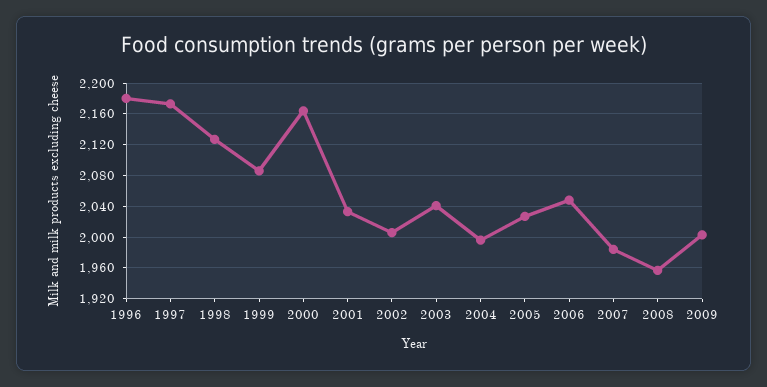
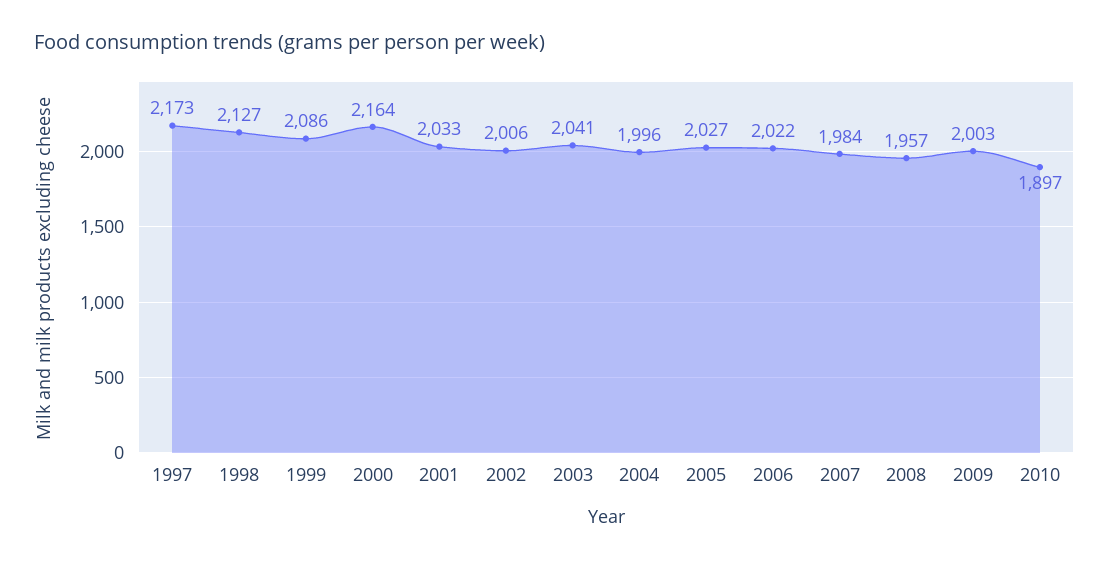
1996: 2180 -> none
2006: 2050 -> 2022
2010: none -> 1897

